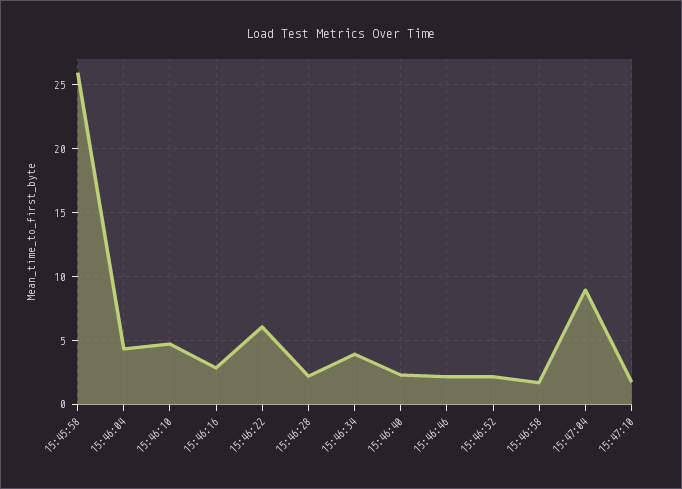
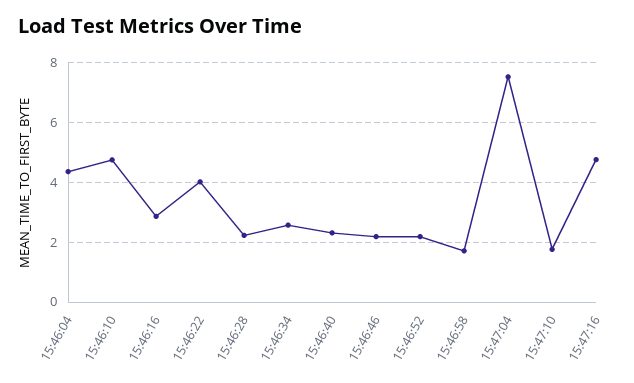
15:45:58: 26 -> none
15:46:22: 6 -> 4
15:46:34: 4 -> 2.5
15:47:04: 9 -> 7.5
15:47:16: none -> 4.75

